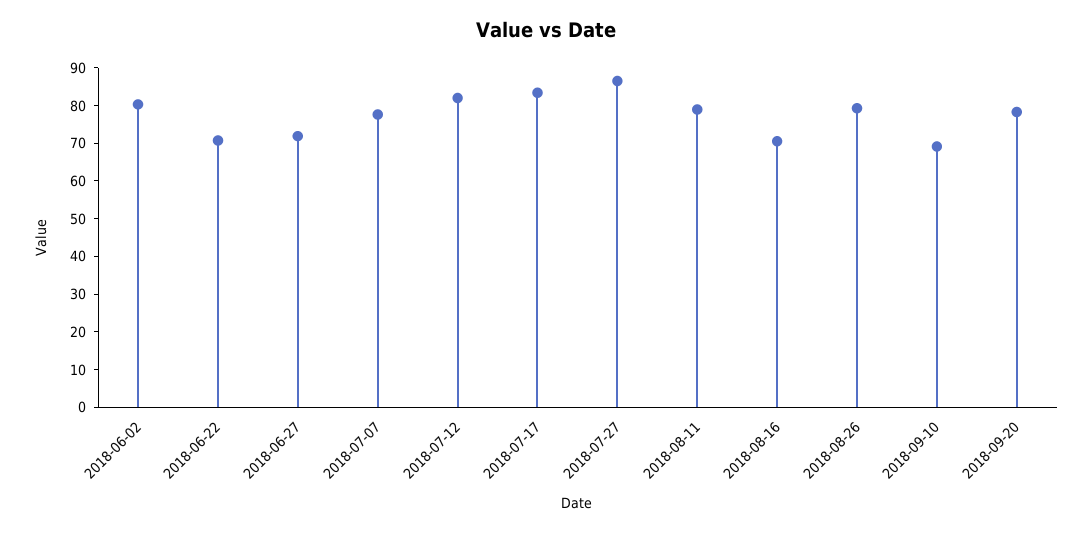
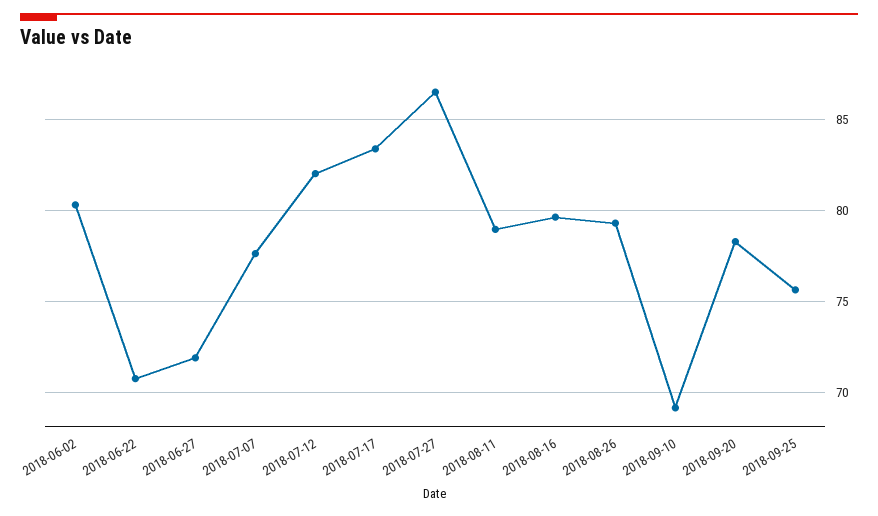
2018-08-16: 70 -> 79.5
2018-09-25: none -> 75.5

